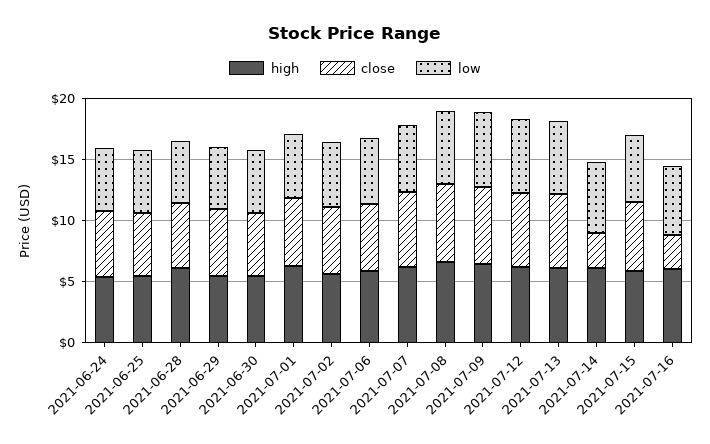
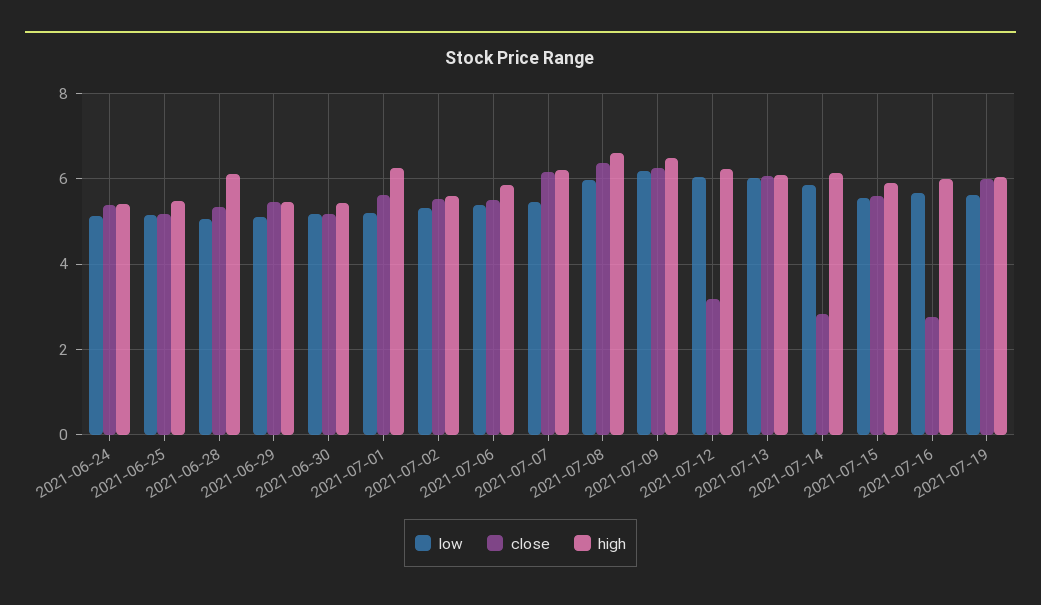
close, 2021-07-12: 6 -> 3.2
low, 2021-07-19: none -> 5.6
close, 2021-07-19: none -> 6
high, 2021-07-19: none -> 6

